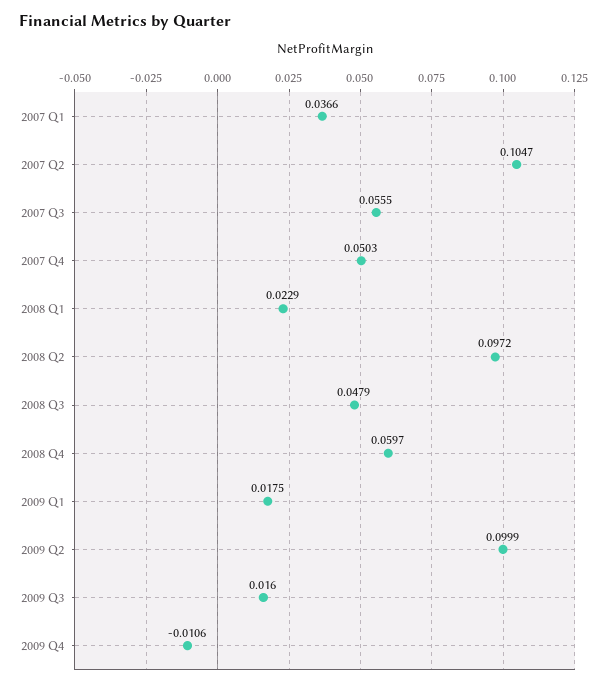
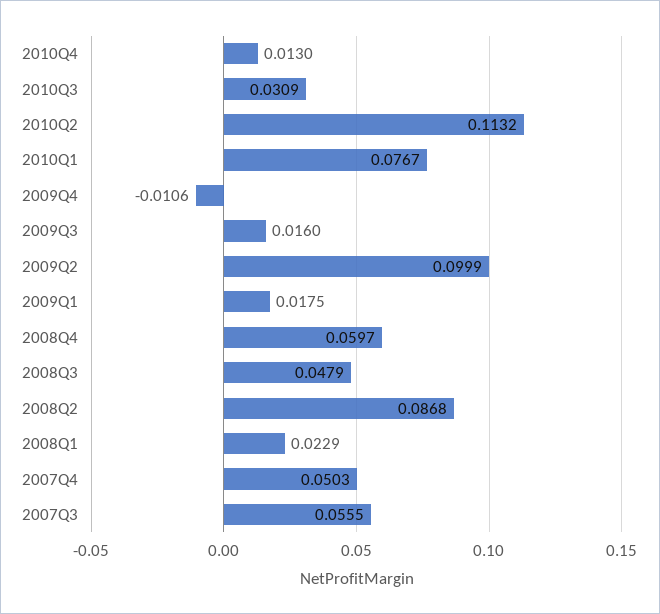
2007 Q1: 0.0366 -> none
2007 Q2: 0.1047 -> none
2008 Q2: 0.0972 -> 0.0868
2010Q4: none -> 0.013
2010Q3: none -> 0.0309
2010Q2: none -> 0.1132
2010Q1: none -> 0.0767

